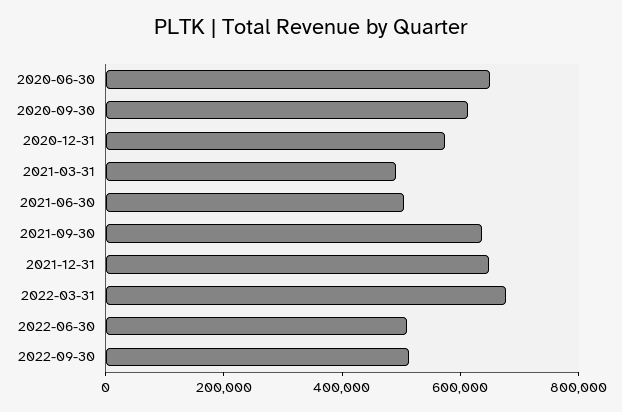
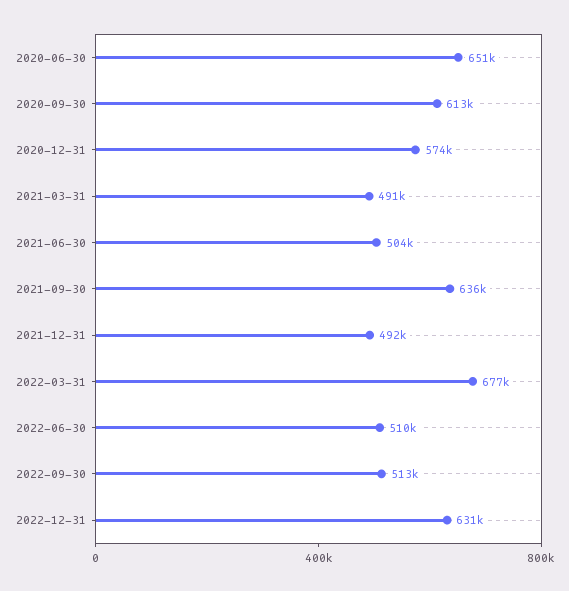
2021-12-31: 650000 -> 492000
2022-12-31: none -> 631000

